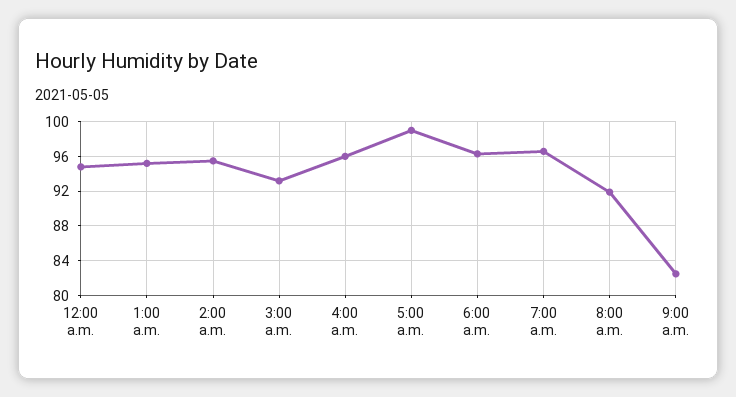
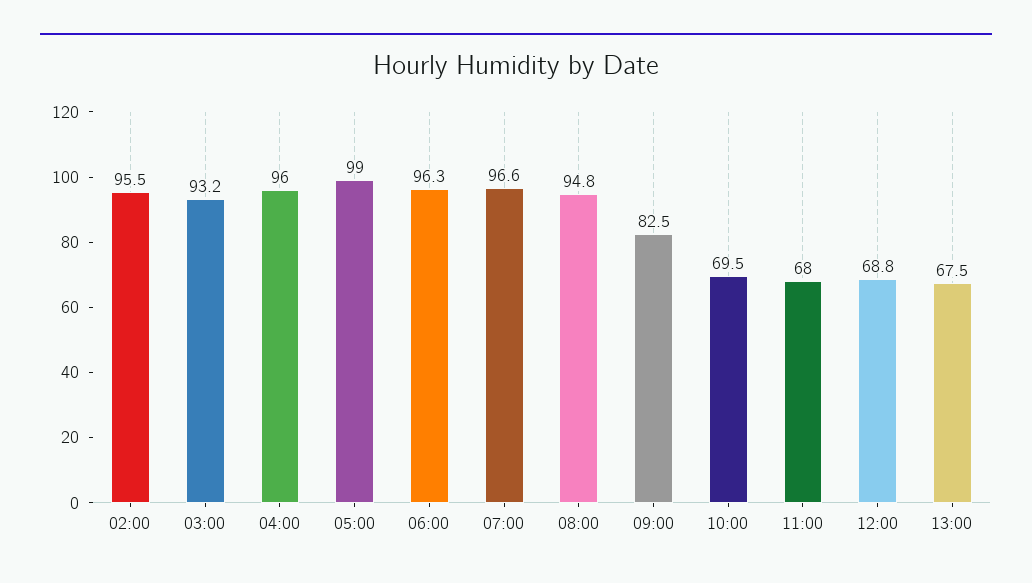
12:00 a.m.: 95 -> none
1:00 a.m.: 95 -> none
8:00 a.m.: 92 -> 94.8
10:00: none -> 69.5
11:00: none -> 68
12:00: none -> 68.8
13:00: none -> 67.5

